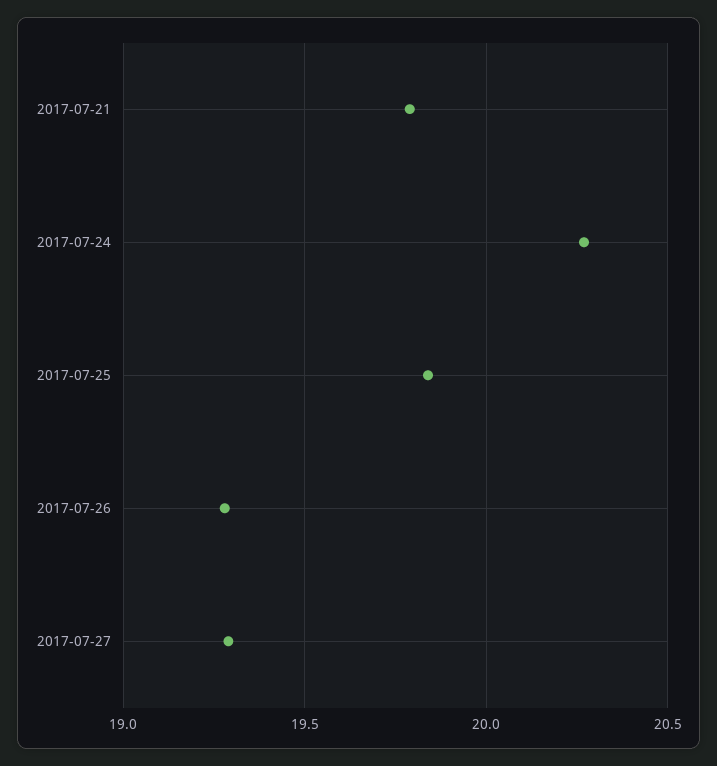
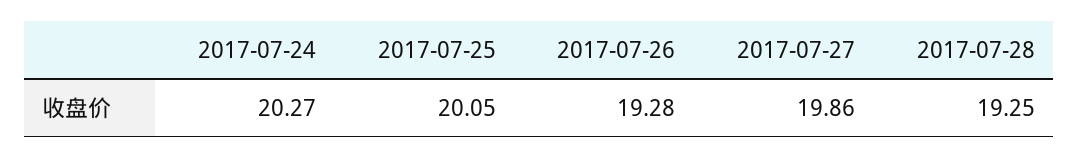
2017-07-21: 19.8 -> none
2017-07-25: 19.85 -> 20.05
2017-07-27: 19.3 -> 19.86
2017-07-28: none -> 19.25

